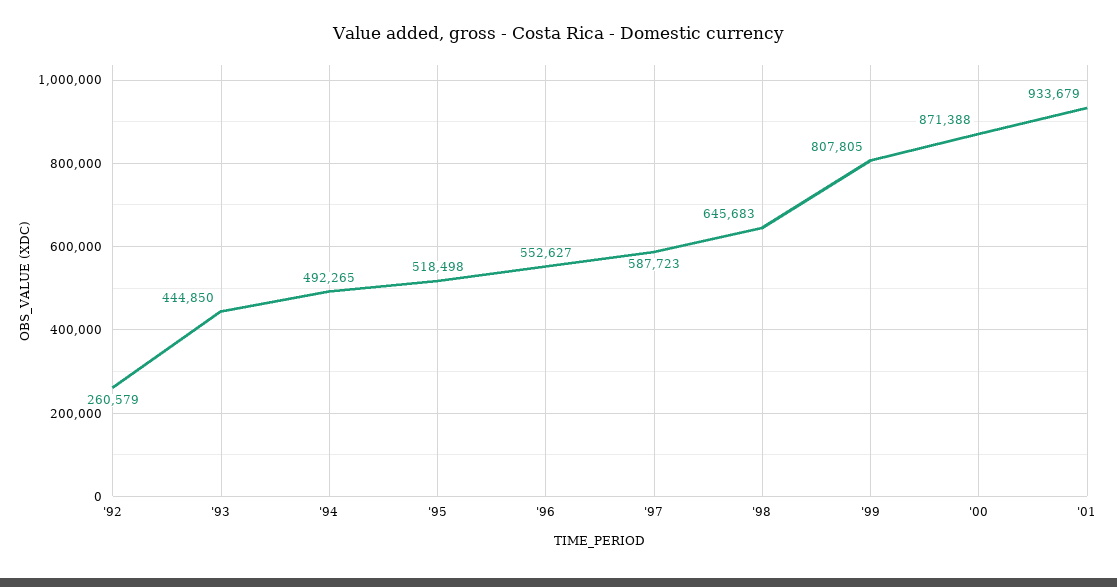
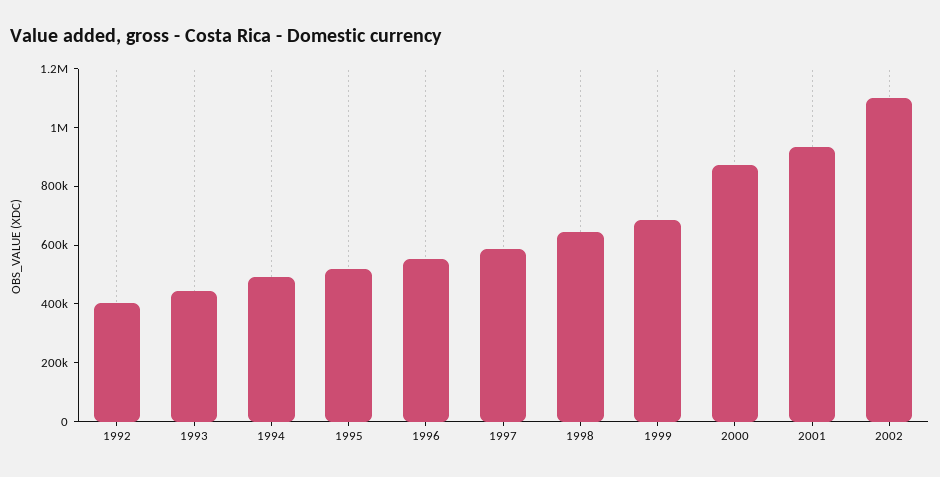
'92: 260579 -> 400000
'99: 807805 -> 700000
2002: none -> 1100000

